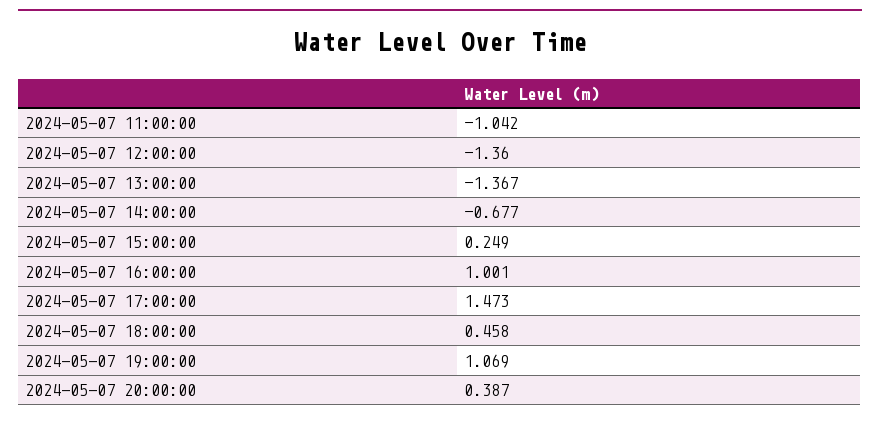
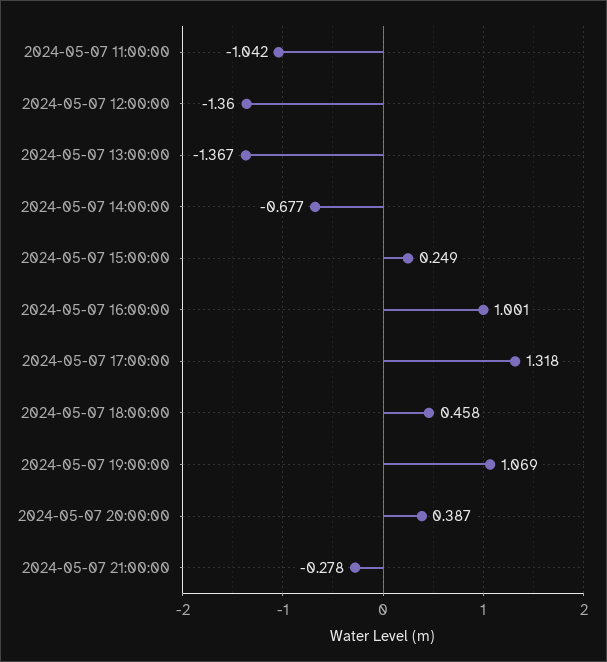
2024-05-07 17:00:00: 1.473 -> 1.318
2024-05-07 21:00:00: none -> -0.278

